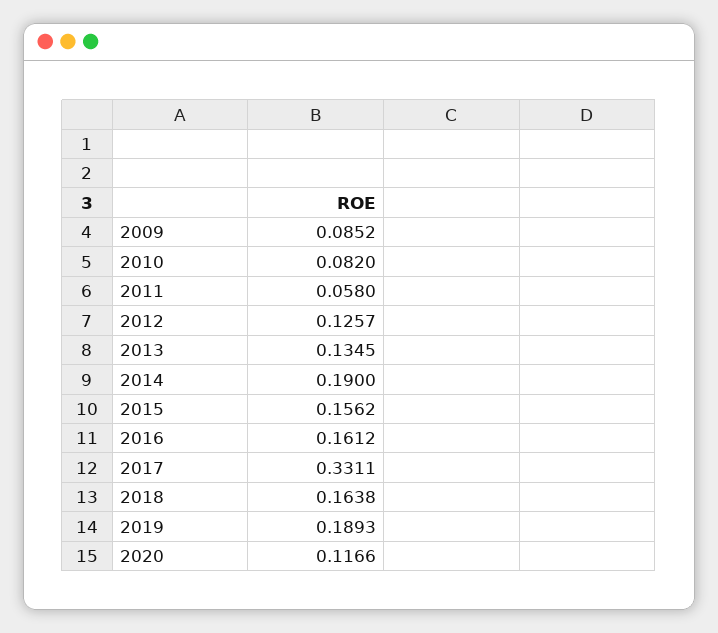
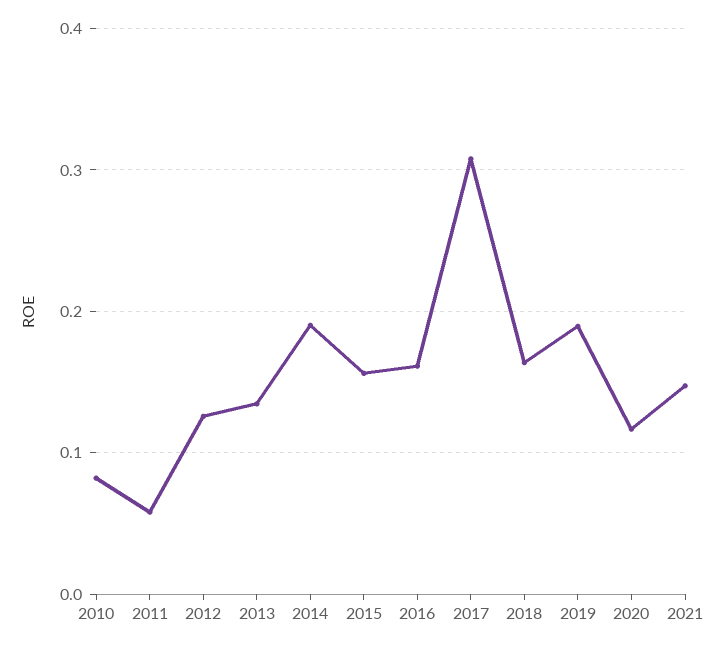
2009: 0.0852 -> none
2017: 0.3311 -> 0.31
2021: none -> 0.15

